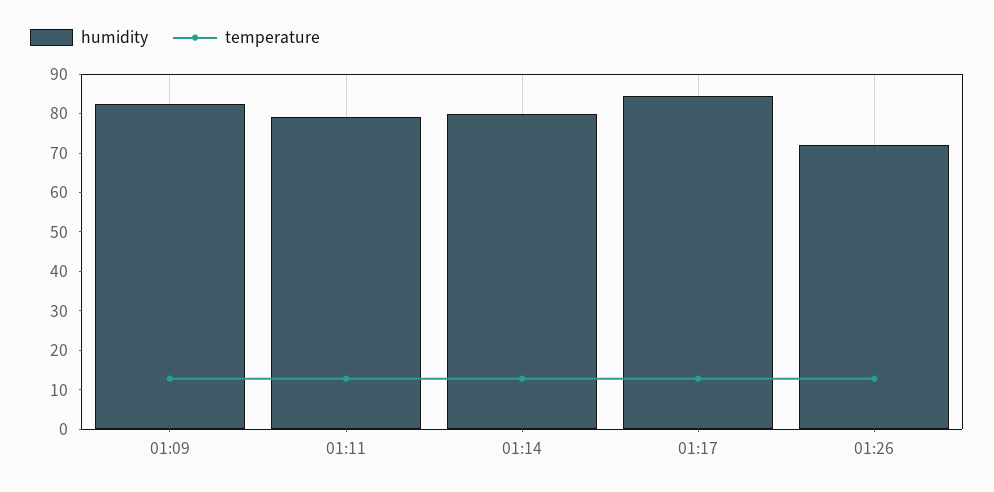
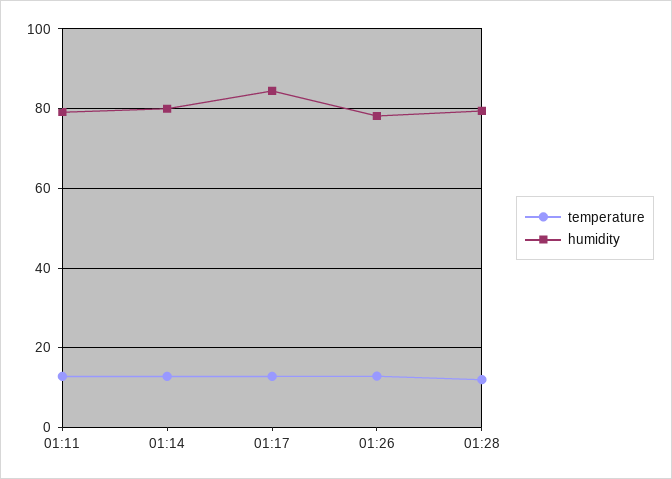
humidity, 01:09: 82.5 -> none
temperature, 01:09: 12.5 -> none
humidity, 01:26: 72.5 -> 78
temperature, 01:28: none -> 12
humidity, 01:28: none -> 80

